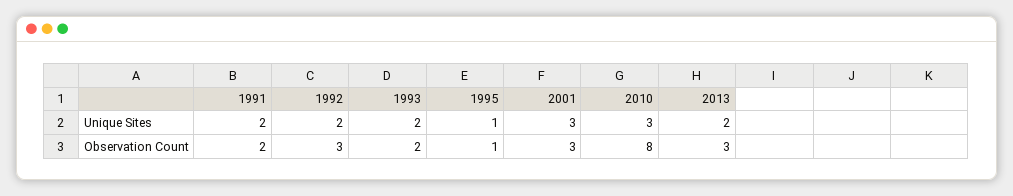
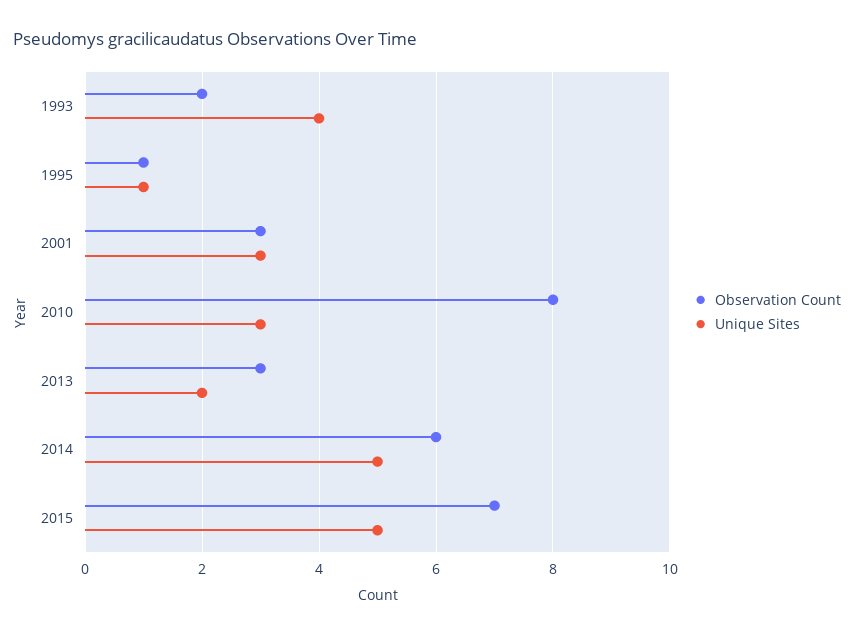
Unique Sites, 1991: 2 -> none
Unique Sites, 1992: 2 -> none
Unique Sites, 1993: 2 -> 4
Observation Count, 1991: 2 -> none
Observation Count, 1992: 3 -> none
Observation Count, 2014: none -> 6
Unique Sites, 2014: none -> 5
Observation Count, 2015: none -> 7
Unique Sites, 2015: none -> 5

